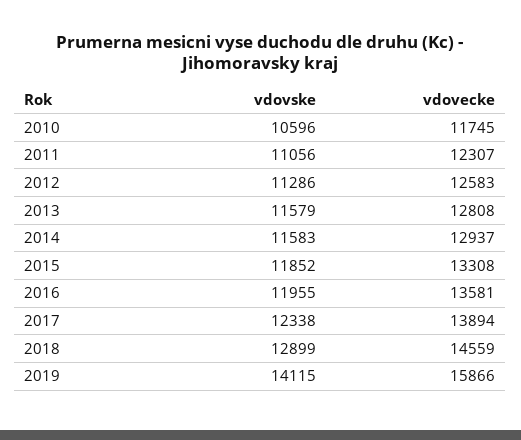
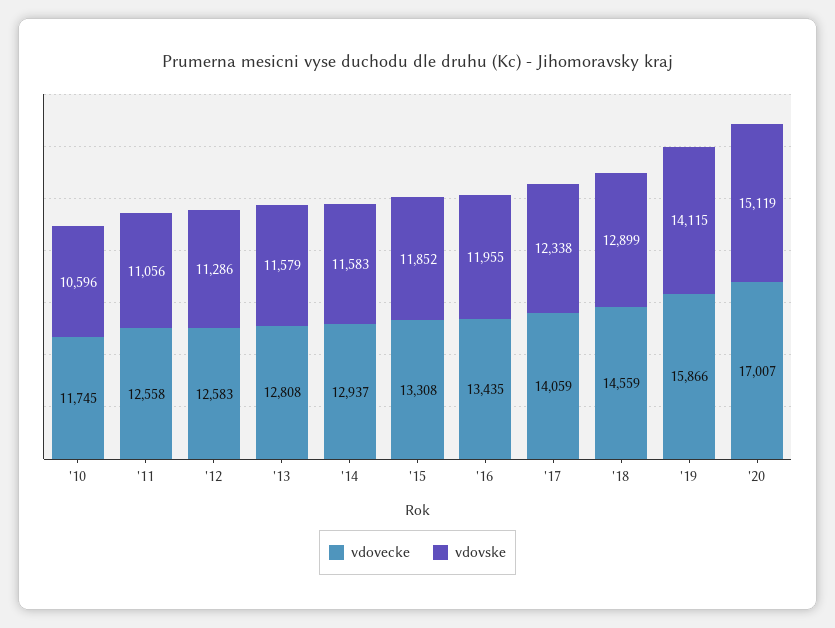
vdovecke, 2011: 12307 -> 12558
vdovecke, 2016: 13581 -> 13435
vdovecke, 2017: 13894 -> 14059
vdovecke, '20: none -> 17007
vdovske, '20: none -> 15119

